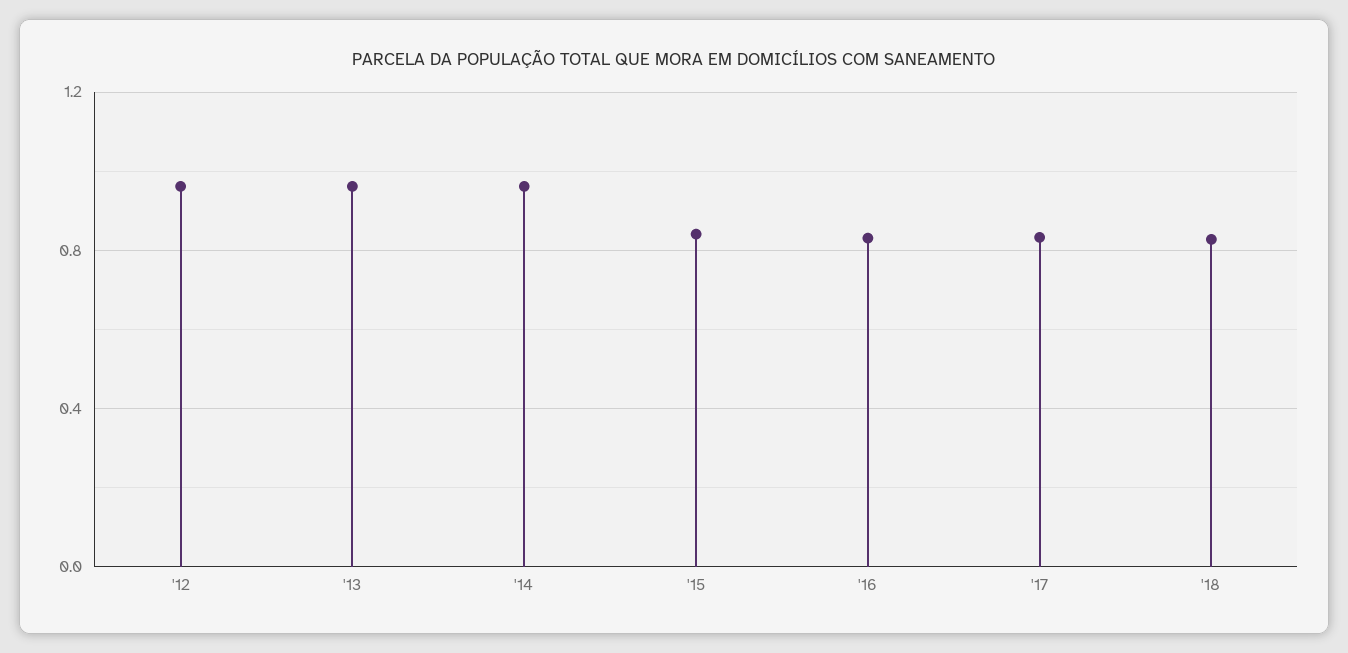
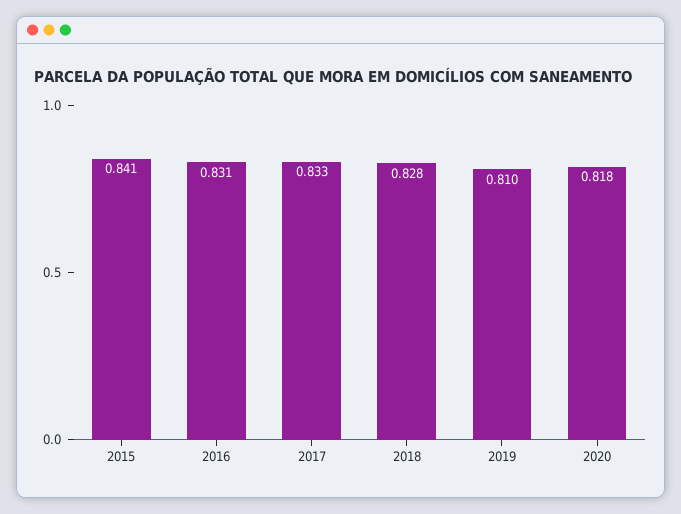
'12: 0.95 -> none
'13: 0.95 -> none
'14: 0.95 -> none
2019: none -> 0.81
2020: none -> 0.818

